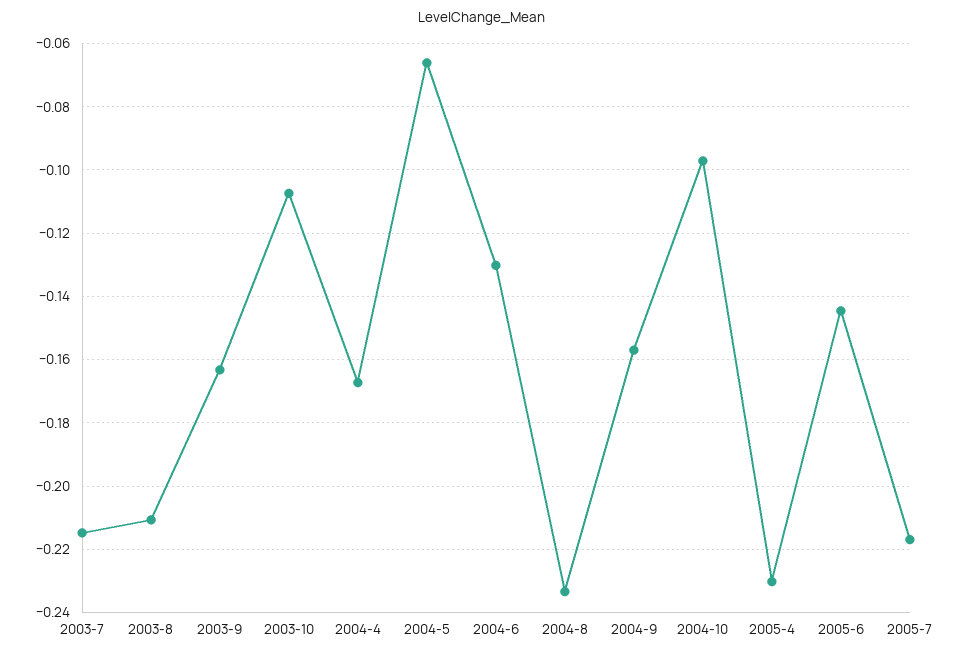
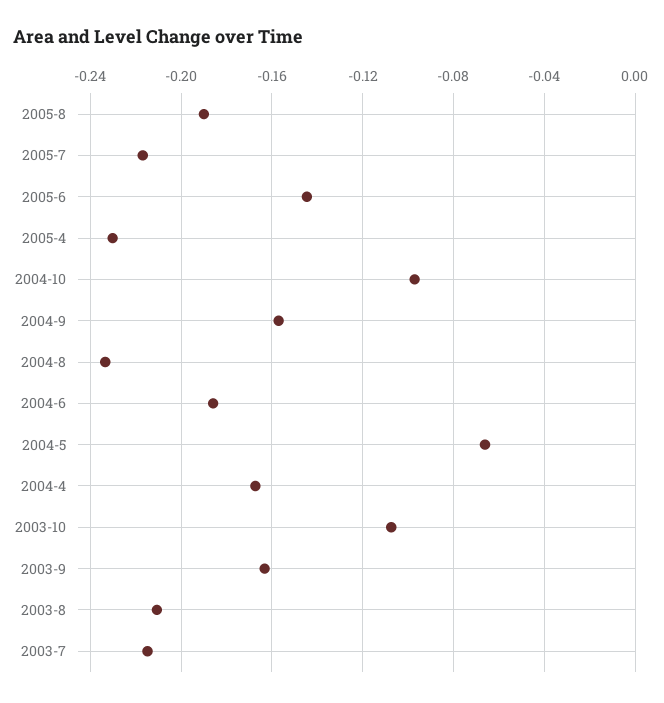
2004-6: -0.13 -> -0.185
2005-8: none -> -0.19

